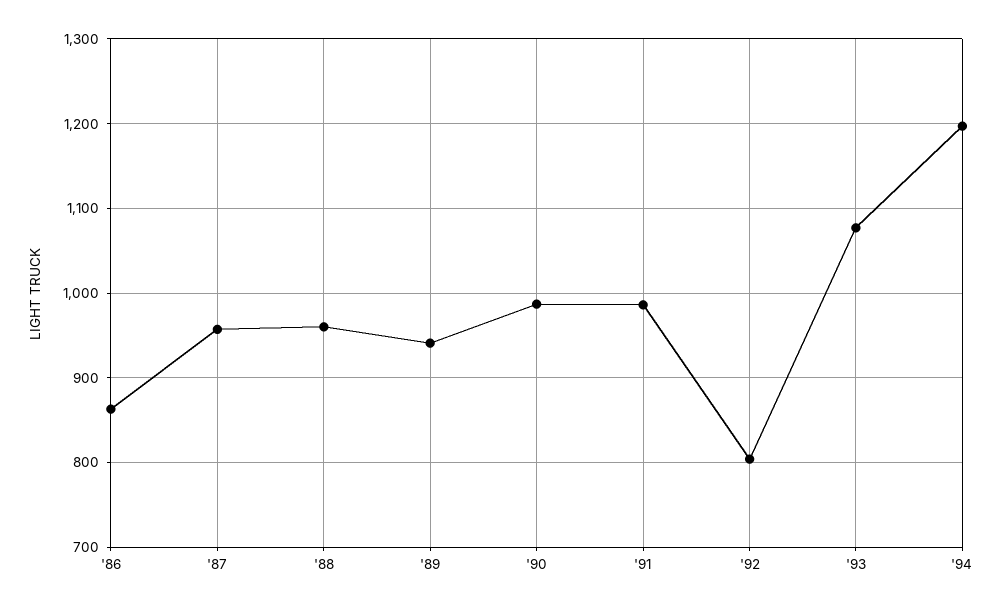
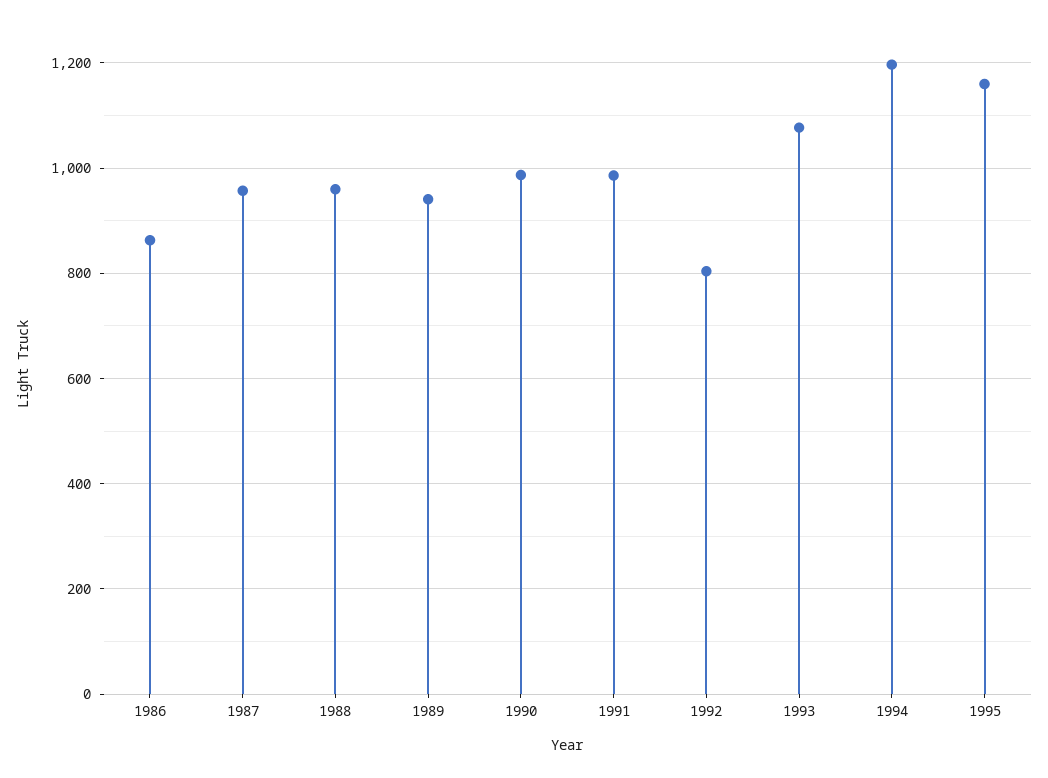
1995: none -> 1160

